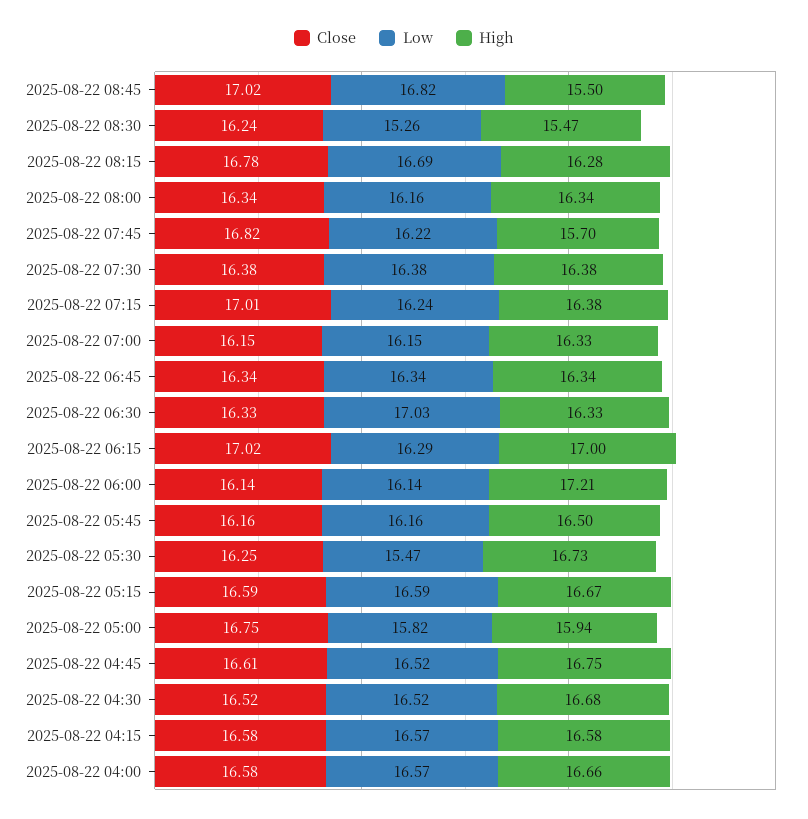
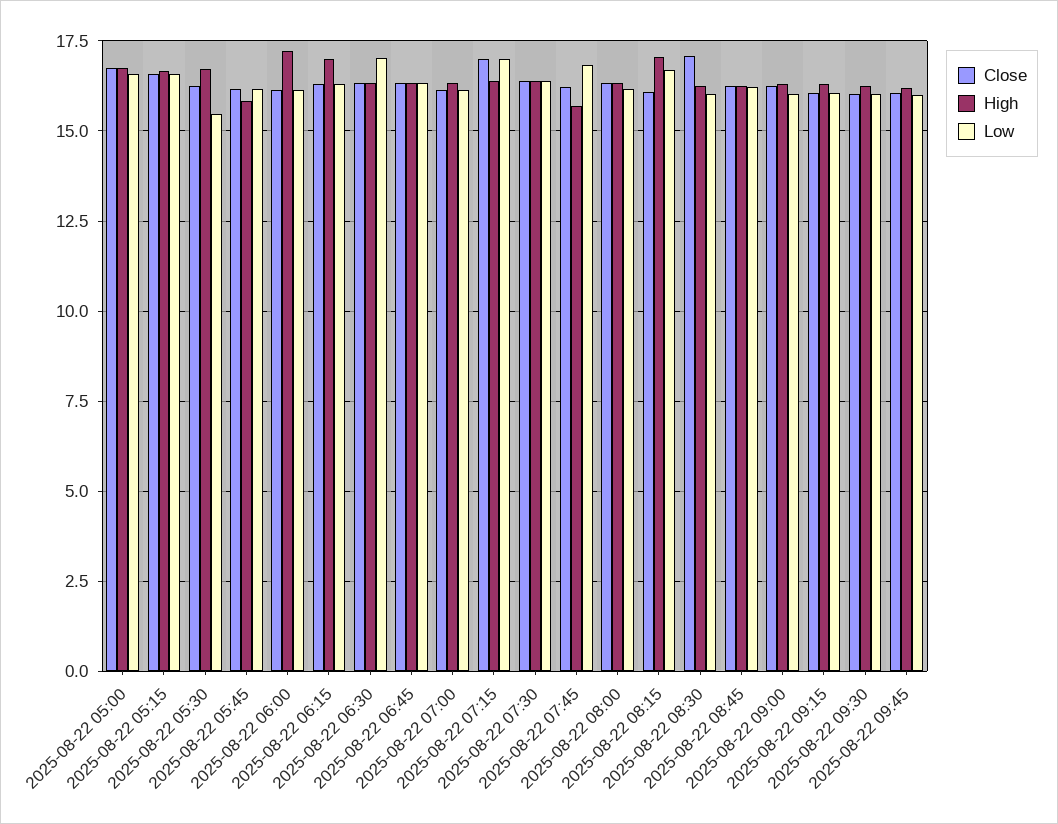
Close, 2025-08-22 08:45: 17.02 -> 16.25
Low, 2025-08-22 08:45: 16.82 -> 16.25
High, 2025-08-22 08:45: 15.5 -> 16.25
Close, 2025-08-22 08:30: 16.24 -> 17
Low, 2025-08-22 08:30: 15.26 -> 16
High, 2025-08-22 08:30: 15.47 -> 16.25
Close, 2025-08-22 08:15: 16.78 -> 16
High, 2025-08-22 08:15: 16.28 -> 17
Close, 2025-08-22 07:45: 16.82 -> 16.25
Low, 2025-08-22 07:45: 16.22 -> 16.75
Low, 2025-08-22 07:15: 16.24 -> 17
Close, 2025-08-22 06:15: 17.02 -> 16.25
High, 2025-08-22 05:45: 16.5 -> 15.75
Low, 2025-08-22 05:00: 15.82 -> 16.5
High, 2025-08-22 05:00: 15.94 -> 16.75
Close, 2025-08-22 04:45: 16.61 -> none
Low, 2025-08-22 04:45: 16.52 -> none
High, 2025-08-22 04:45: 16.75 -> none
Close, 2025-08-22 04:30: 16.52 -> none
Low, 2025-08-22 04:30: 16.52 -> none
High, 2025-08-22 04:30: 16.68 -> none
Close, 2025-08-22 04:15: 16.58 -> none
Low, 2025-08-22 04:15: 16.57 -> none
High, 2025-08-22 04:15: 16.58 -> none
Close, 2025-08-22 04:00: 16.58 -> none
Low, 2025-08-22 04:00: 16.57 -> none
High, 2025-08-22 04:00: 16.66 -> none
Close, 2025-08-22 09:00: none -> 16.25
High, 2025-08-22 09:00: none -> 16.25
Low, 2025-08-22 09:00: none -> 16
Close, 2025-08-22 09:15: none -> 16
High, 2025-08-22 09:15: none -> 16.25
Low, 2025-08-22 09:15: none -> 16
Close, 2025-08-22 09:30: none -> 16
High, 2025-08-22 09:30: none -> 16.25
Low, 2025-08-22 09:30: none -> 16
Close, 2025-08-22 09:45: none -> 16
High, 2025-08-22 09:45: none -> 16.25
Low, 2025-08-22 09:45: none -> 16

